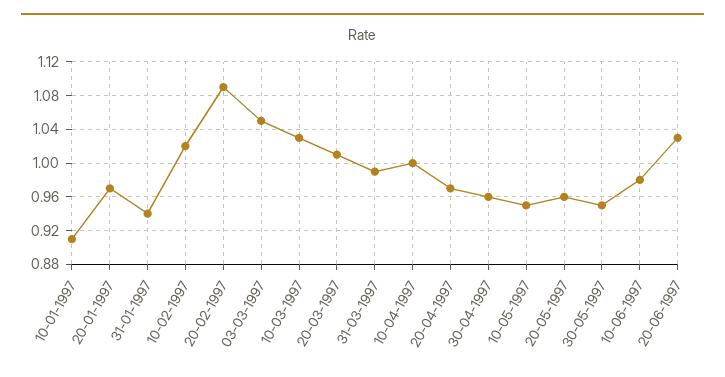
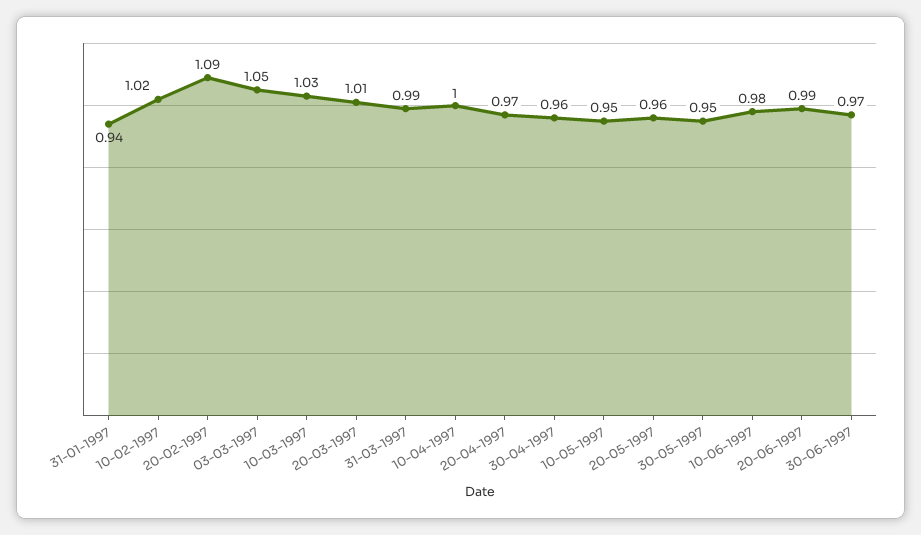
10-01-1997: 0.91 -> none
20-01-1997: 0.97 -> none
20-06-1997: 1.03 -> 0.99
30-06-1997: none -> 0.97

